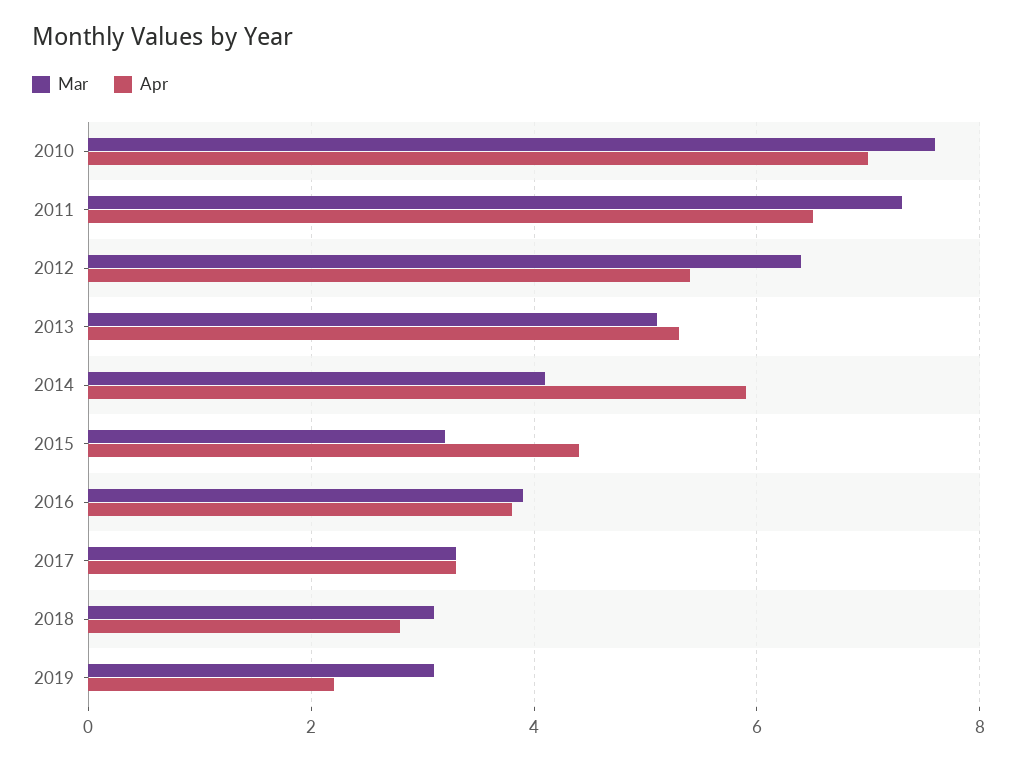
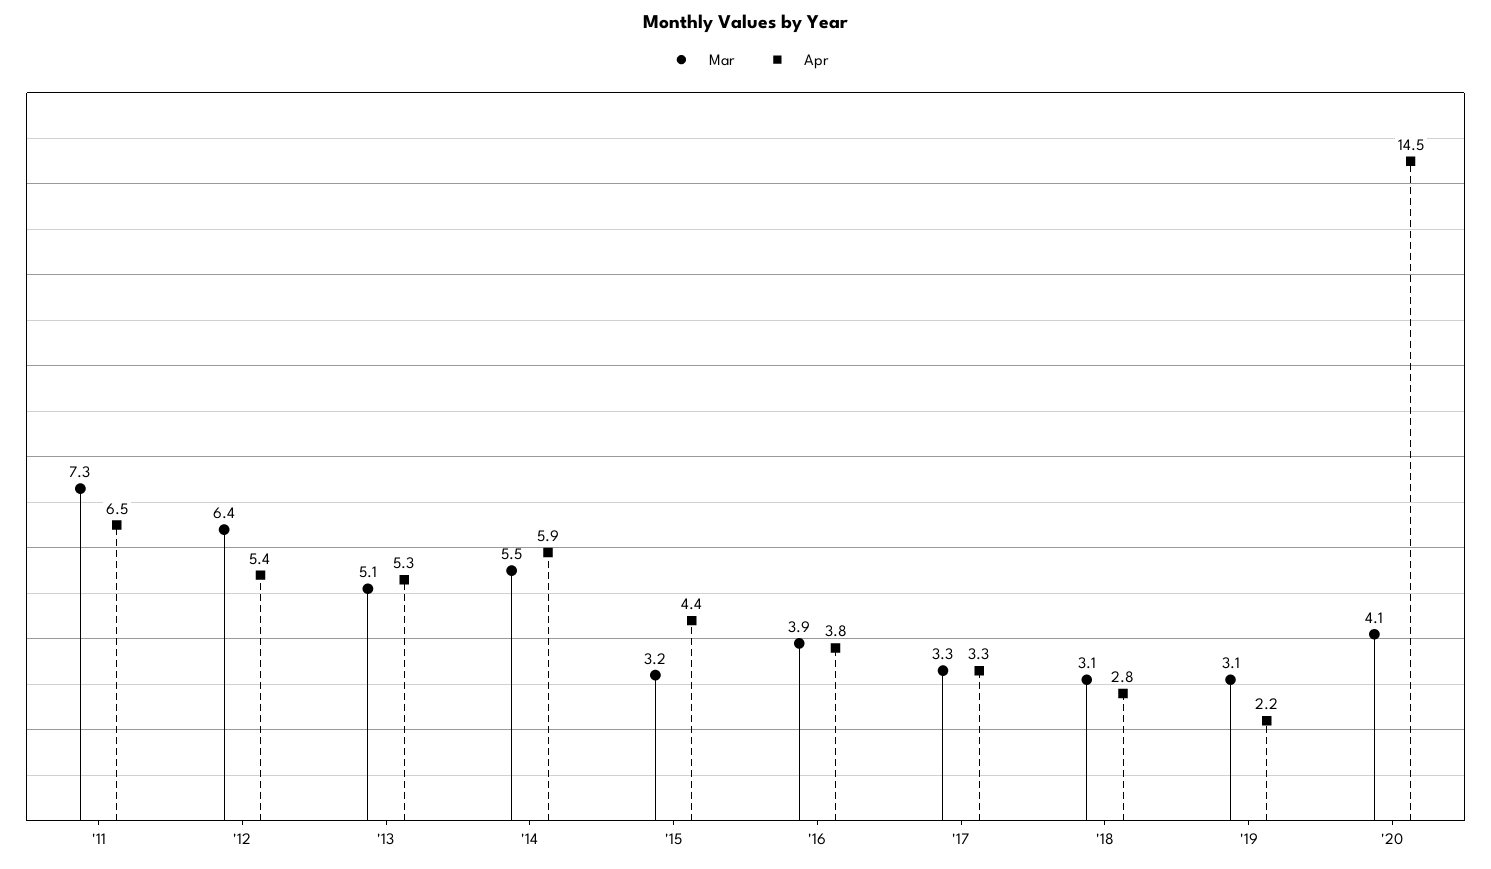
Mar, 2010: 7.5 -> none
Apr, 2010: 7 -> none
Mar, 2014: 4 -> 5.5
Mar, '20: none -> 4.1
Apr, '20: none -> 14.5

